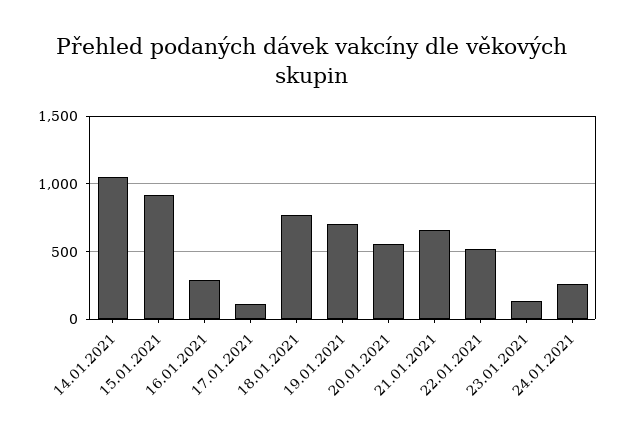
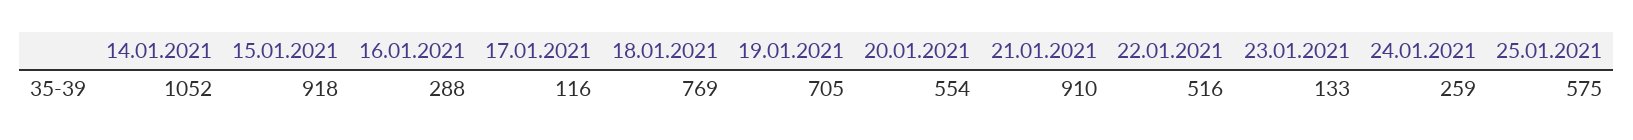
21.01.2021: 650 -> 910
25.01.2021: none -> 575

